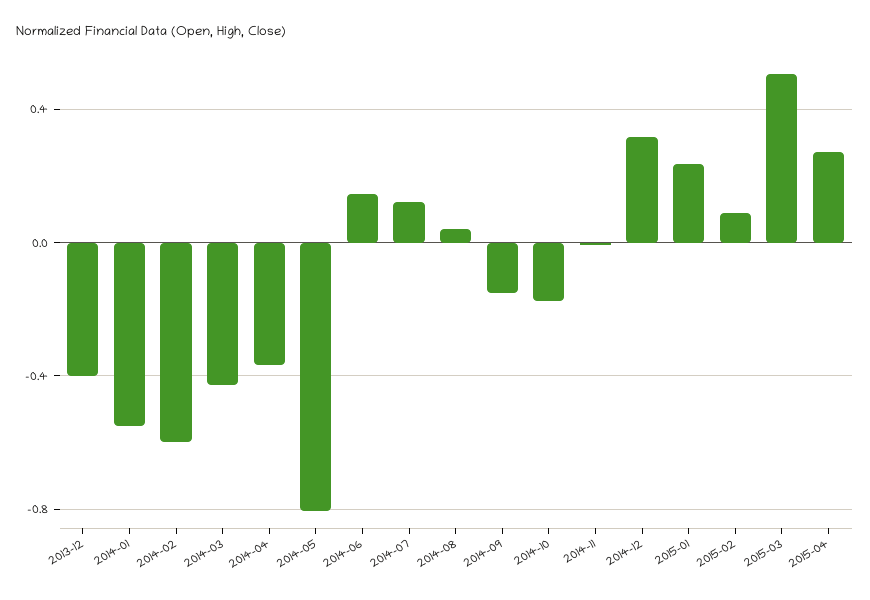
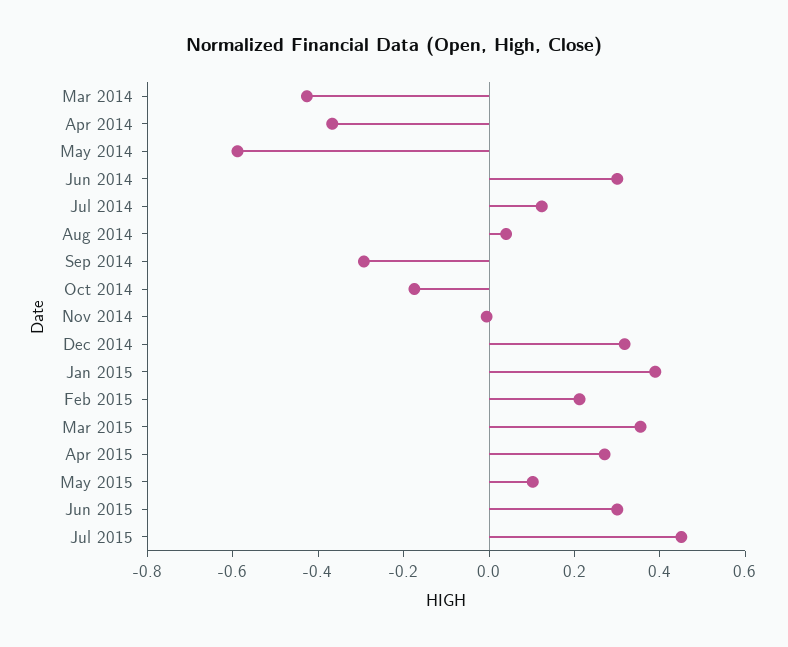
2013-12: -0.4 -> none
2014-01: -0.55 -> none
2014-02: -0.6 -> none
2014-05: -0.8 -> -0.6
2014-06: 0.15 -> 0.3
2014-09: -0.15 -> -0.3
2015-01: 0.25 -> 0.4
2015-02: 0.1 -> 0.2
2015-03: 0.5 -> 0.35
May 2015: none -> 0.1
Jun 2015: none -> 0.3
Jul 2015: none -> 0.45

